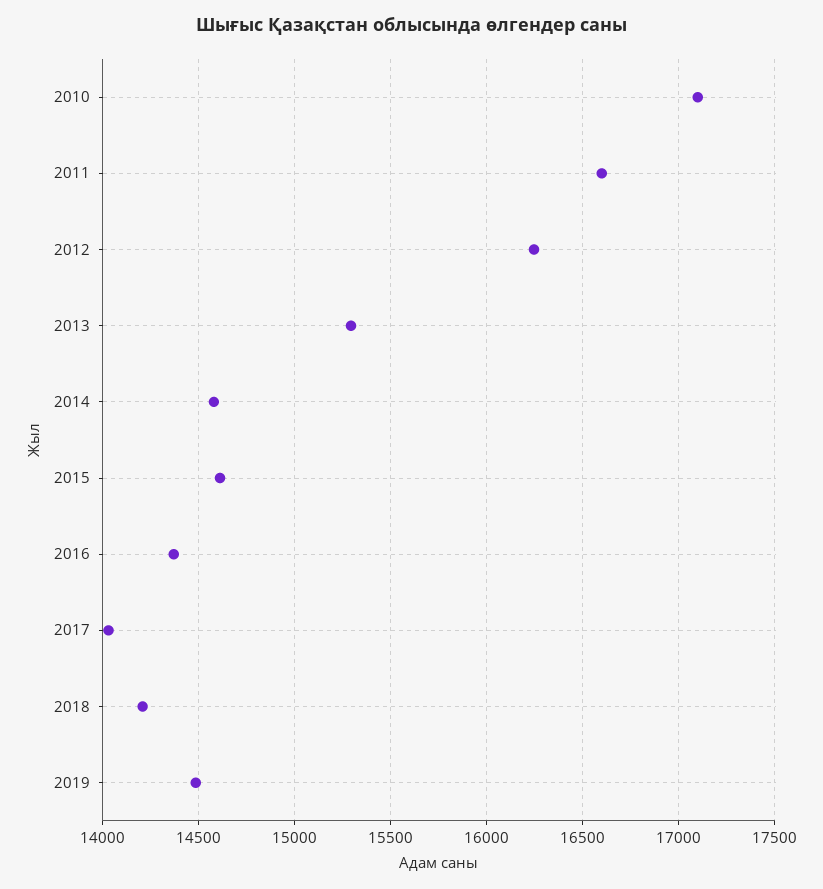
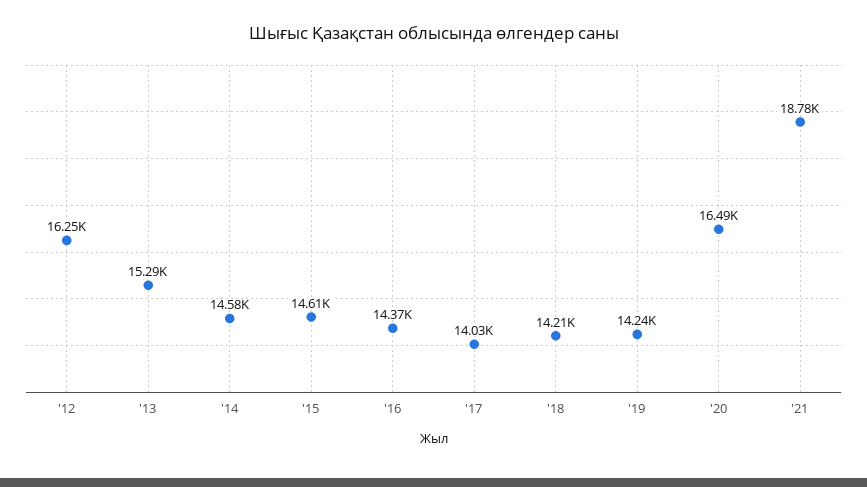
2010: 17100 -> none
2011: 16600 -> none
2019: 14500 -> 14240
'20: none -> 16490
'21: none -> 18780

